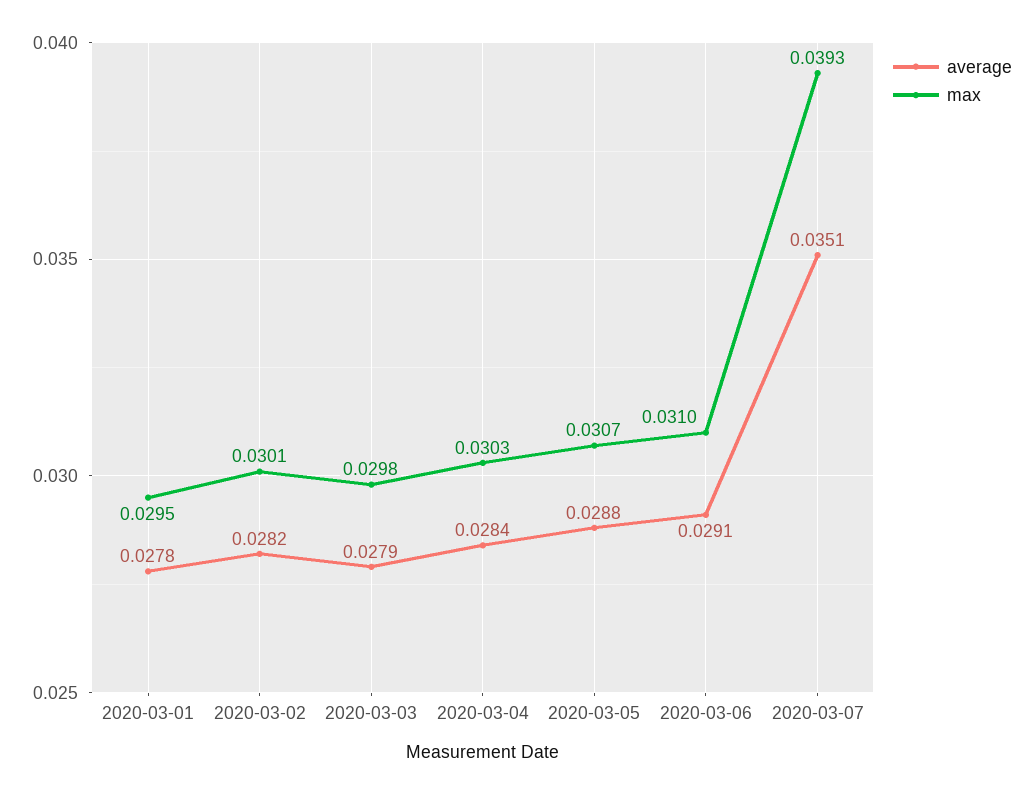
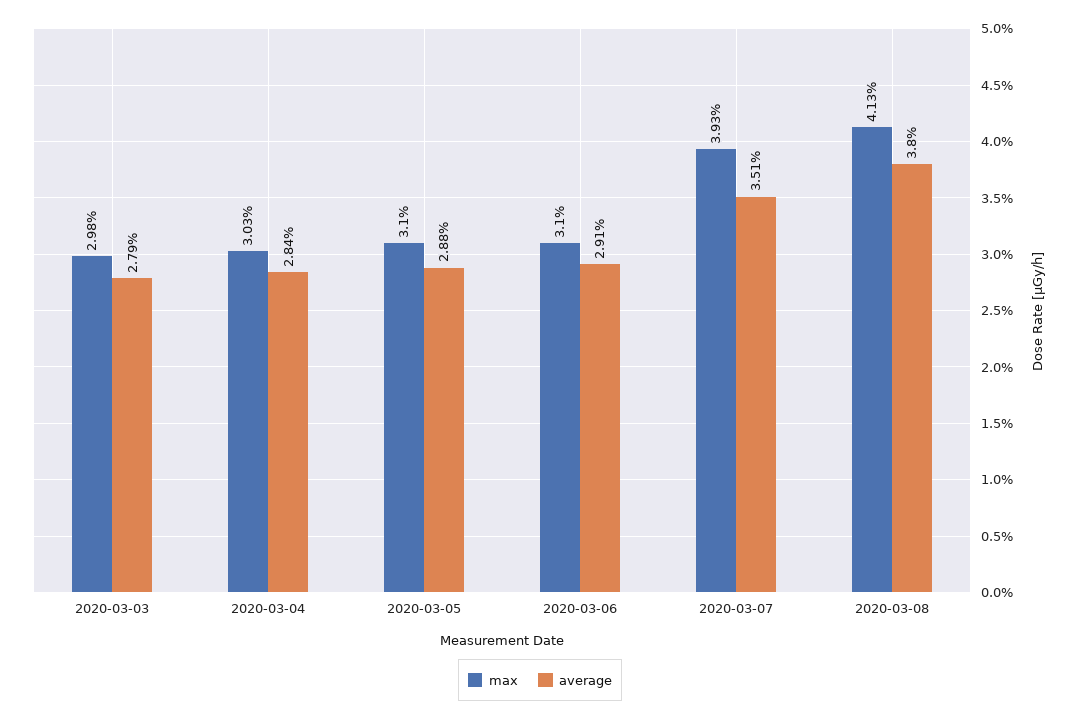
average, 2020-03-01: 0.0278 -> none
max, 2020-03-01: 0.0295 -> none
average, 2020-03-02: 0.0282 -> none
max, 2020-03-02: 0.0301 -> none
max, 2020-03-05: 0.0307 -> 0.031
max, 2020-03-08: none -> 0.0413
average, 2020-03-08: none -> 0.038

